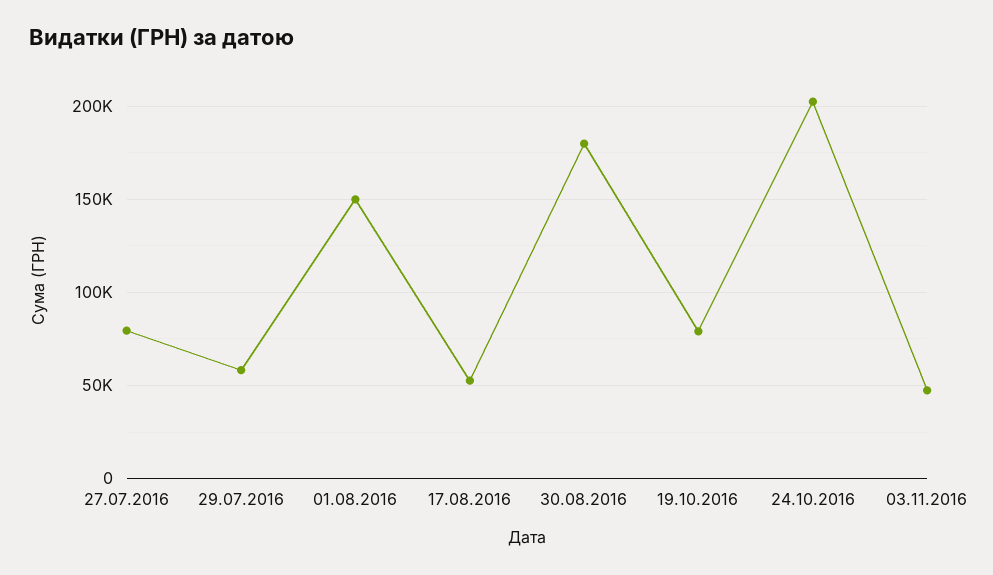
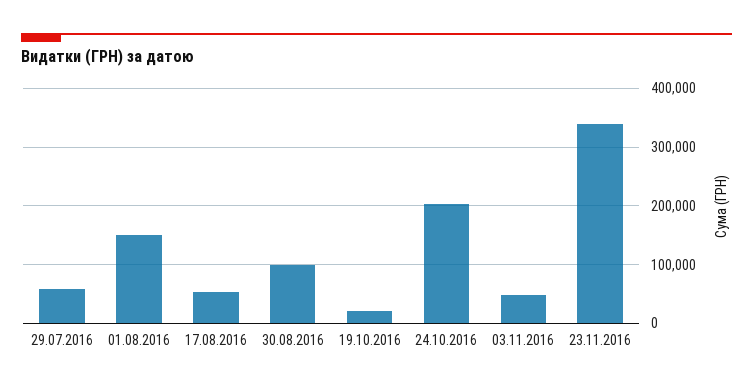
27.07.2016: 80000 -> none
30.08.2016: 180000 -> 100000
19.10.2016: 80000 -> 20000
23.11.2016: none -> 340000

